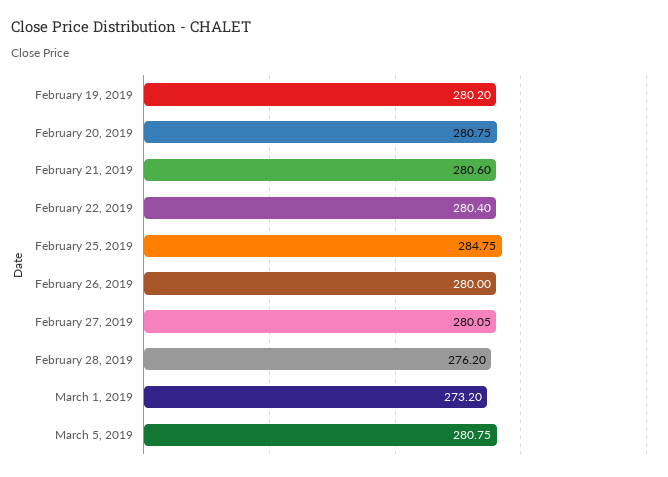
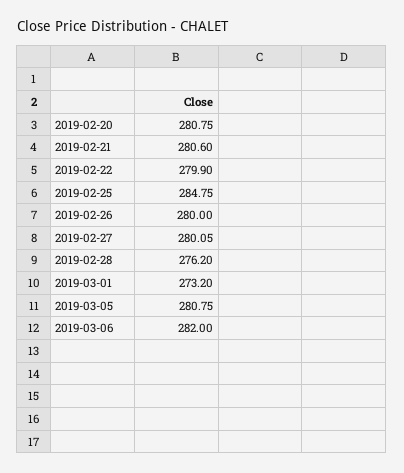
February 19, 2019: 280.2 -> none
February 22, 2019: 280.4 -> 279.9
2019-03-06: none -> 282

